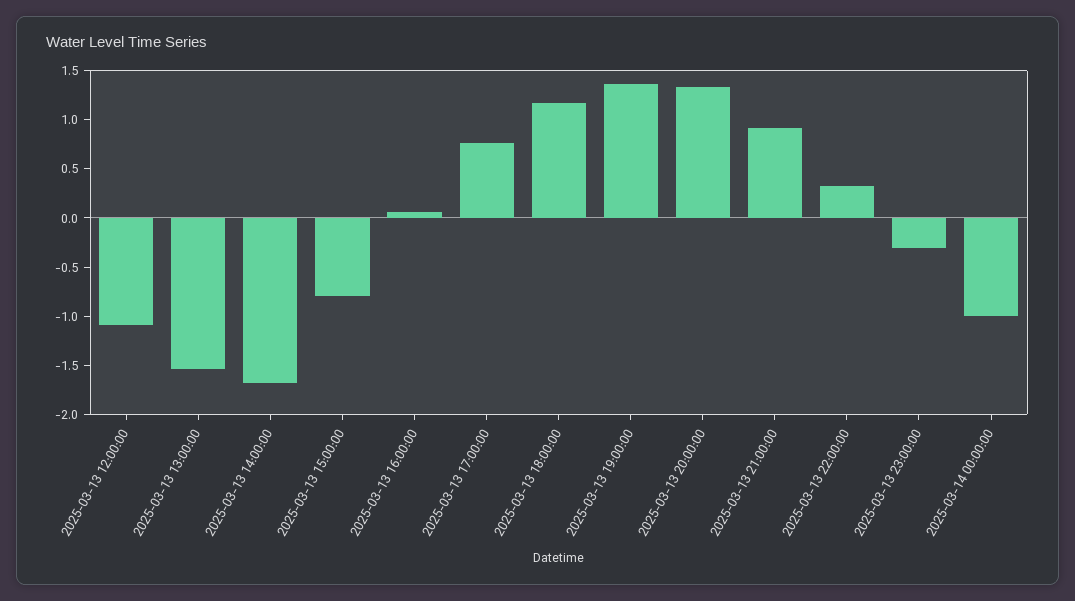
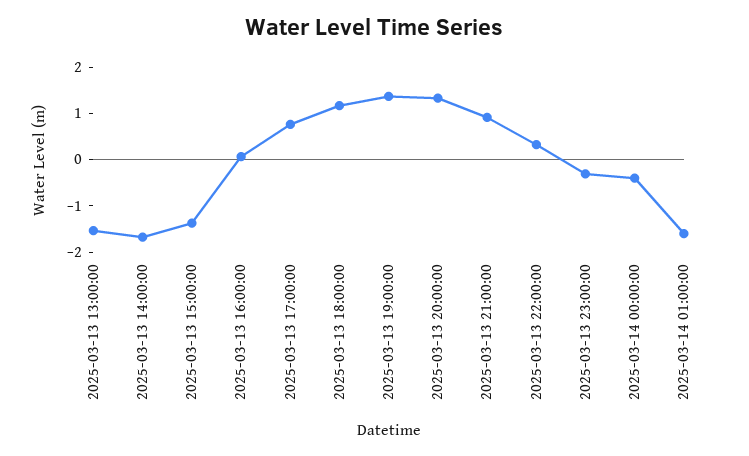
2025-03-13 12:00:00: -1.1 -> none
2025-03-13 15:00:00: -0.8 -> -1.4
2025-03-14 00:00:00: -1 -> -0.4
2025-03-14 01:00:00: none -> -1.6

